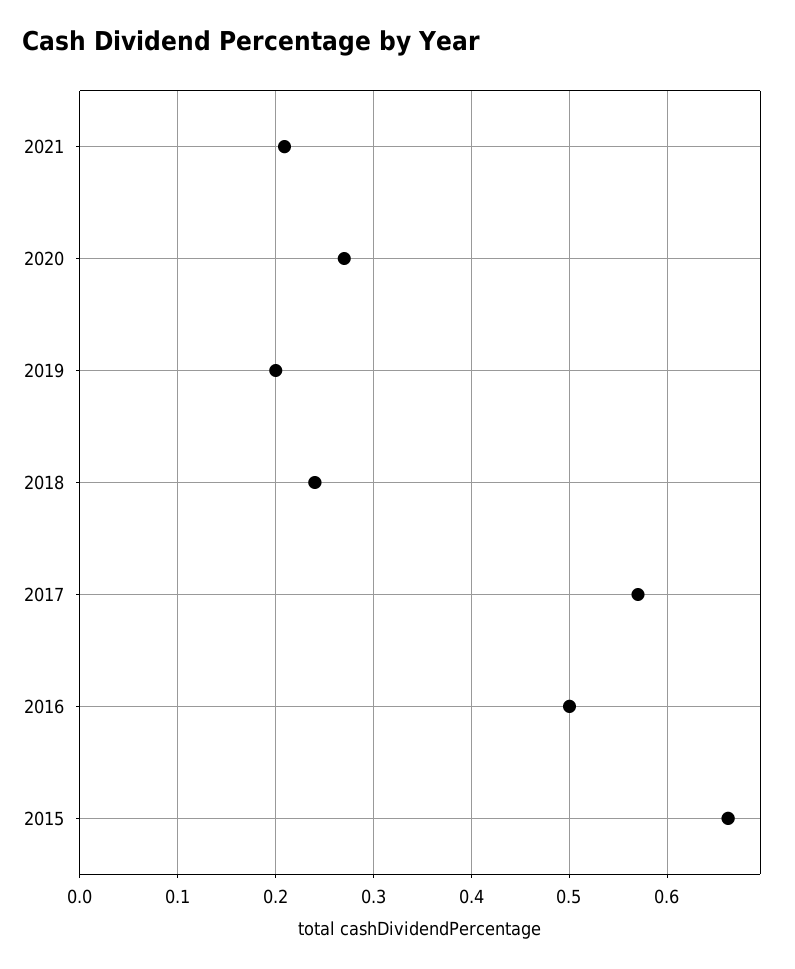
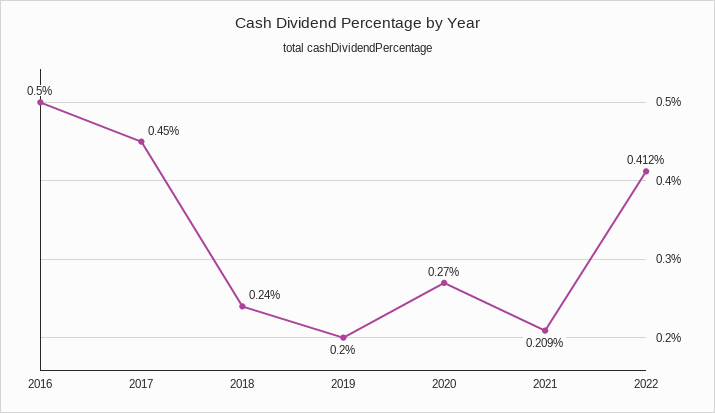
2017: 0.57 -> 0.45
2015: 0.66 -> none
2022: none -> 0.412

